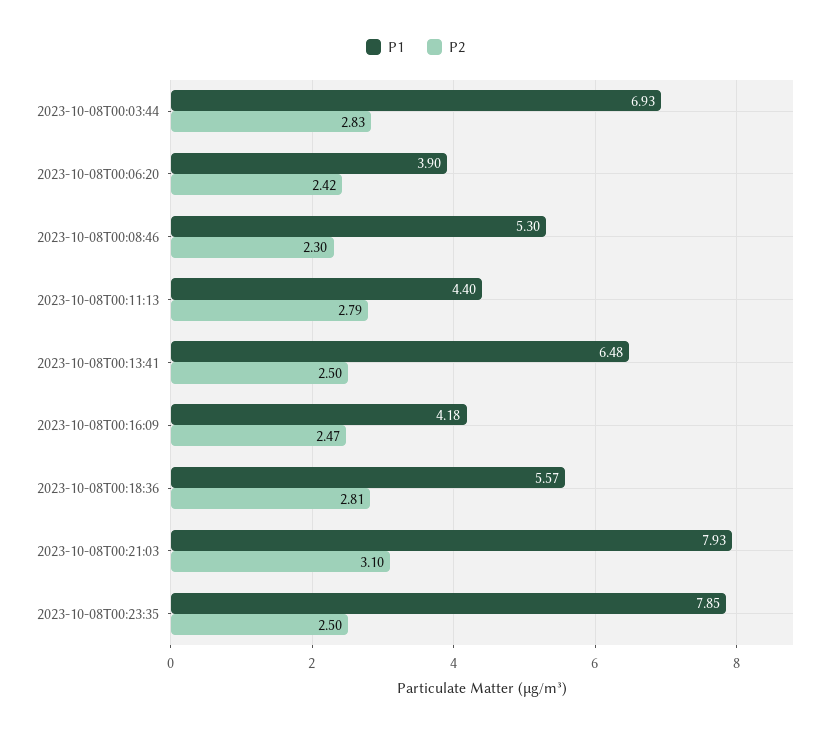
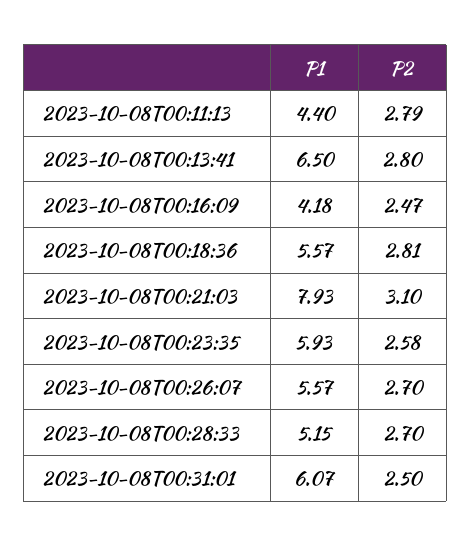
P1, 2023-10-08T00:03:44: 6.93 -> none
P2, 2023-10-08T00:03:44: 2.83 -> none
P1, 2023-10-08T00:06:20: 3.9 -> none
P2, 2023-10-08T00:06:20: 2.42 -> none
P1, 2023-10-08T00:08:46: 5.3 -> none
P2, 2023-10-08T00:08:46: 2.3 -> none
P1, 2023-10-08T00:13:41: 6.48 -> 6.5
P2, 2023-10-08T00:13:41: 2.5 -> 2.8
P1, 2023-10-08T00:23:35: 7.85 -> 5.93
P2, 2023-10-08T00:23:35: 2.5 -> 2.58
P1, 2023-10-08T00:26:07: none -> 5.57
P2, 2023-10-08T00:26:07: none -> 2.7
P1, 2023-10-08T00:28:33: none -> 5.15
P2, 2023-10-08T00:28:33: none -> 2.7
P1, 2023-10-08T00:31:01: none -> 6.07
P2, 2023-10-08T00:31:01: none -> 2.5

